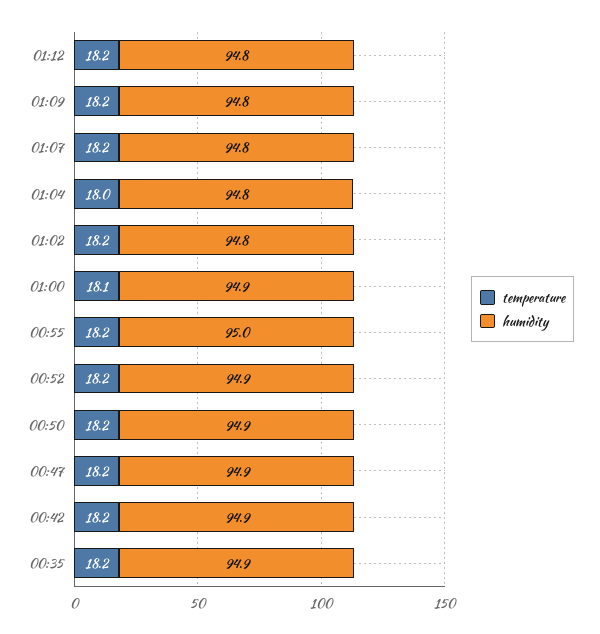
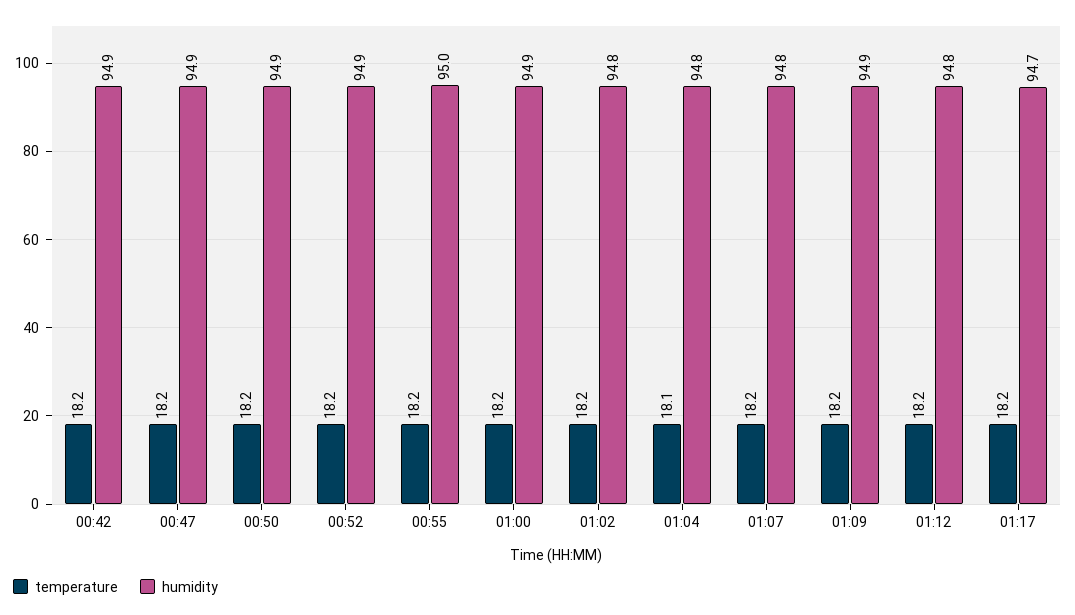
humidity, 01:09: 94.8 -> 94.9
temperature, 01:04: 18 -> 18.1
temperature, 01:00: 18.1 -> 18.2
temperature, 00:35: 18.2 -> none
humidity, 00:35: 94.9 -> none
temperature, 01:17: none -> 18.2
humidity, 01:17: none -> 94.7

